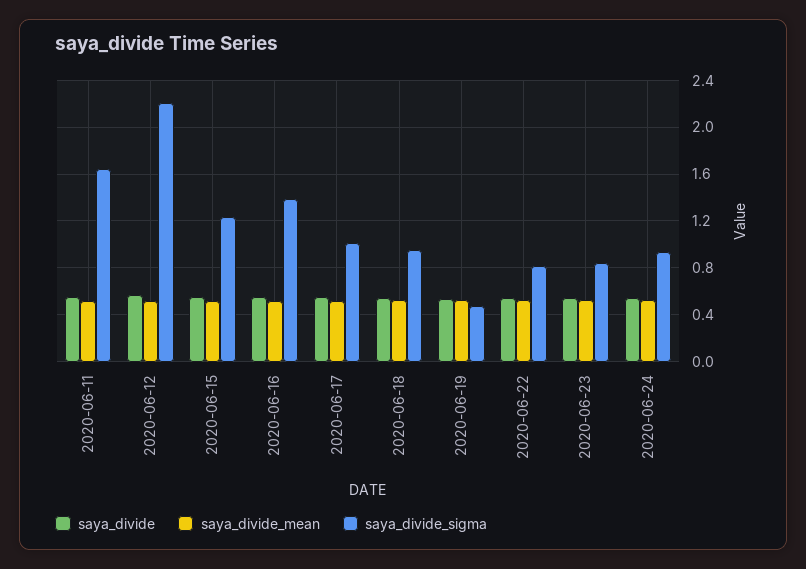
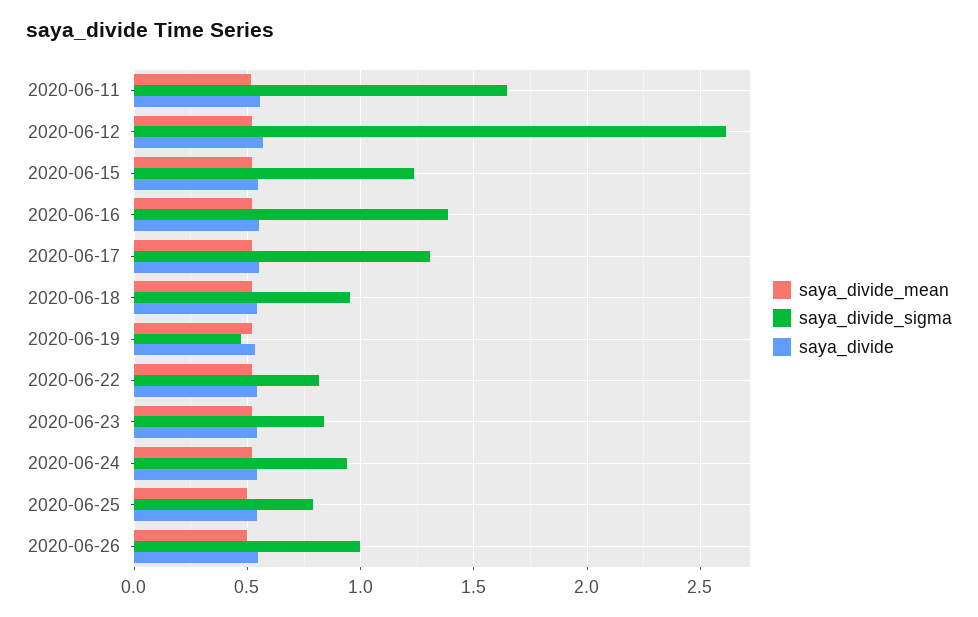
saya_divide_sigma, 2020-06-12: 2.2 -> 2.6
saya_divide_sigma, 2020-06-17: 1 -> 1.3
saya_divide_mean, 2020-06-25: none -> 0.5
saya_divide_sigma, 2020-06-25: none -> 0.8
saya_divide, 2020-06-25: none -> 0.55
saya_divide_mean, 2020-06-26: none -> 0.5
saya_divide_sigma, 2020-06-26: none -> 1
saya_divide, 2020-06-26: none -> 0.55

